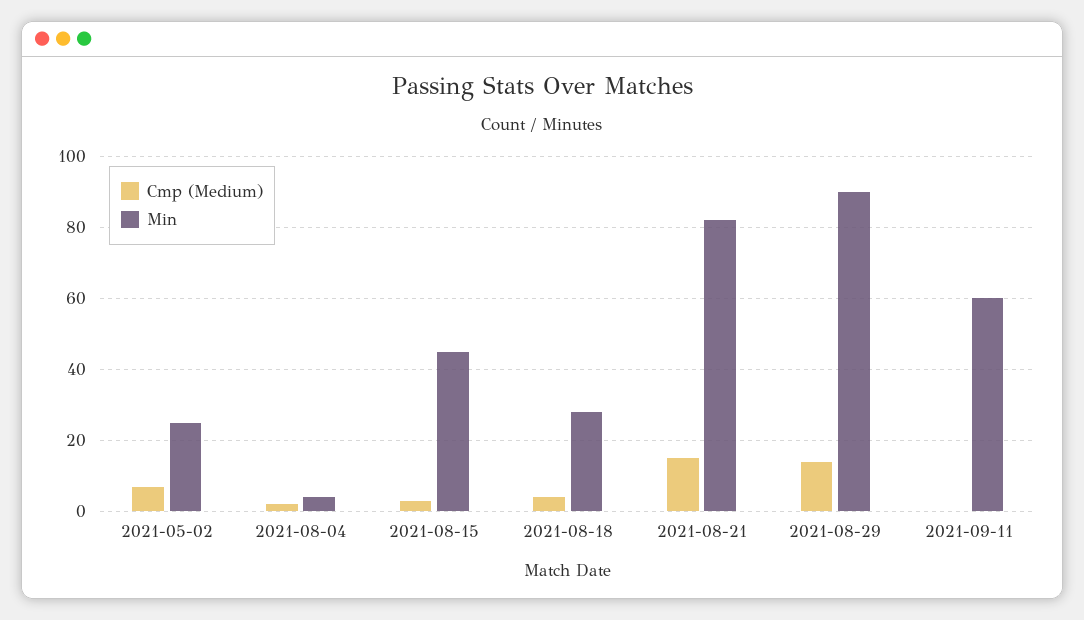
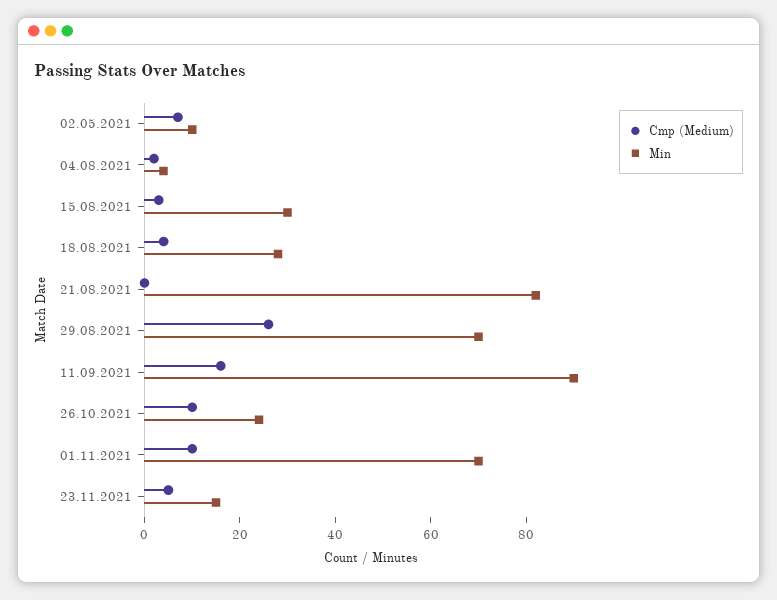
Min, 2021-05-02: 25 -> 10
Min, 2021-08-15: 45 -> 30
Cmp (Medium), 2021-08-21: 15 -> 0
Cmp (Medium), 2021-08-29: 15 -> 25
Min, 2021-08-29: 90 -> 70
Cmp (Medium), 2021-09-11: 0 -> 15
Min, 2021-09-11: 60 -> 90
Cmp (Medium), 26.10.2021: none -> 10
Min, 26.10.2021: none -> 25
Cmp (Medium), 01.11.2021: none -> 10
Min, 01.11.2021: none -> 70
Cmp (Medium), 23.11.2021: none -> 5
Min, 23.11.2021: none -> 15

